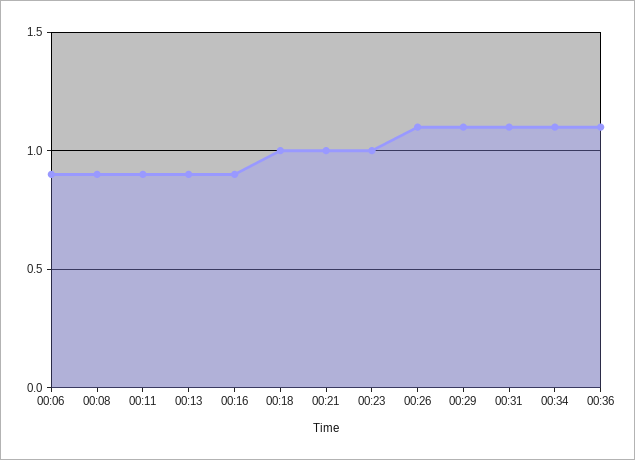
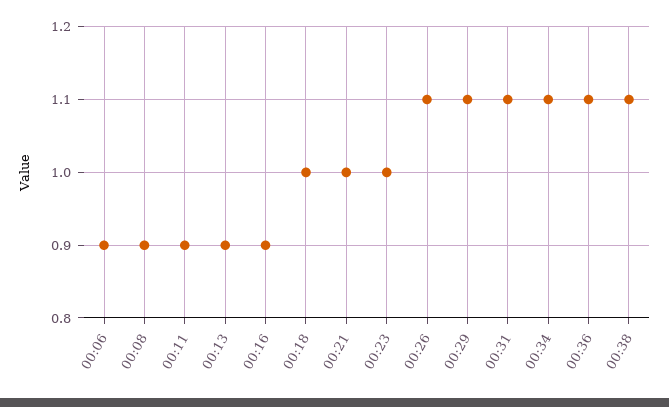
00:38: none -> 1.1

